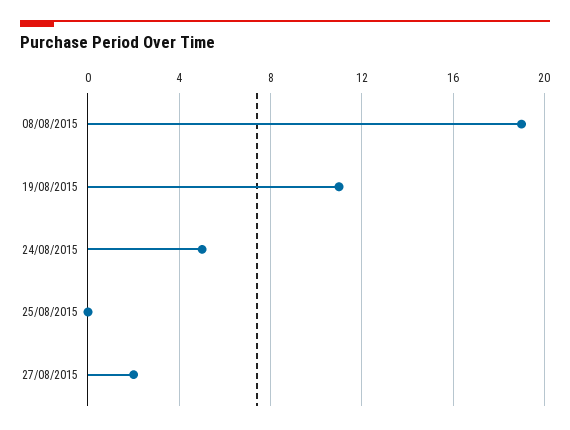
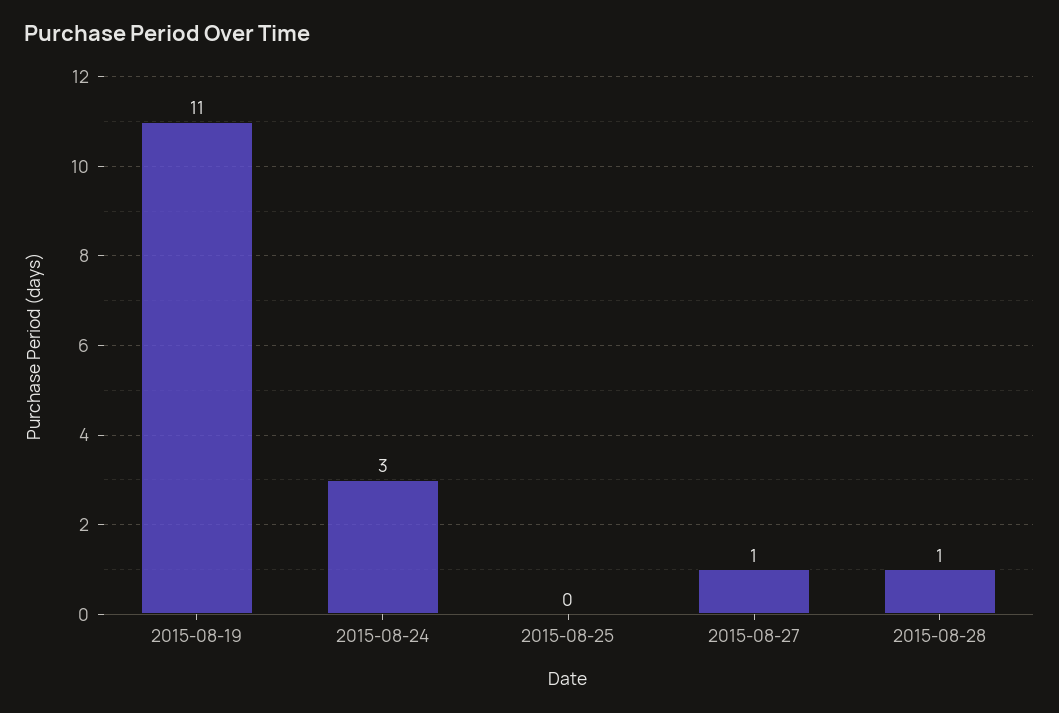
08/08/2015: 19 -> none
24/08/2015: 5 -> 3
27/08/2015: 2 -> 1
2015-08-28: none -> 1

